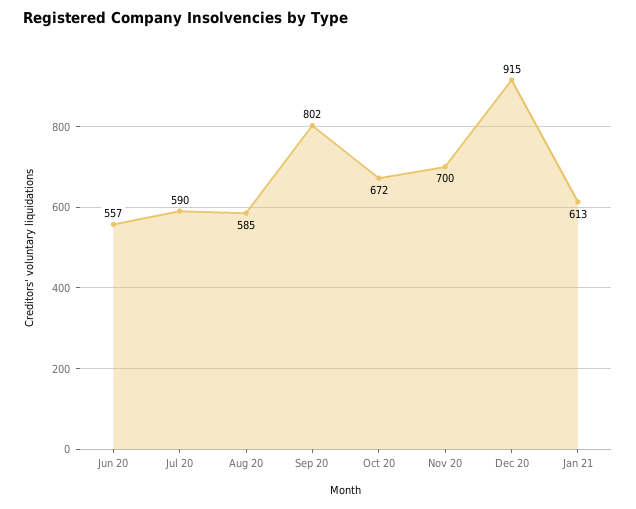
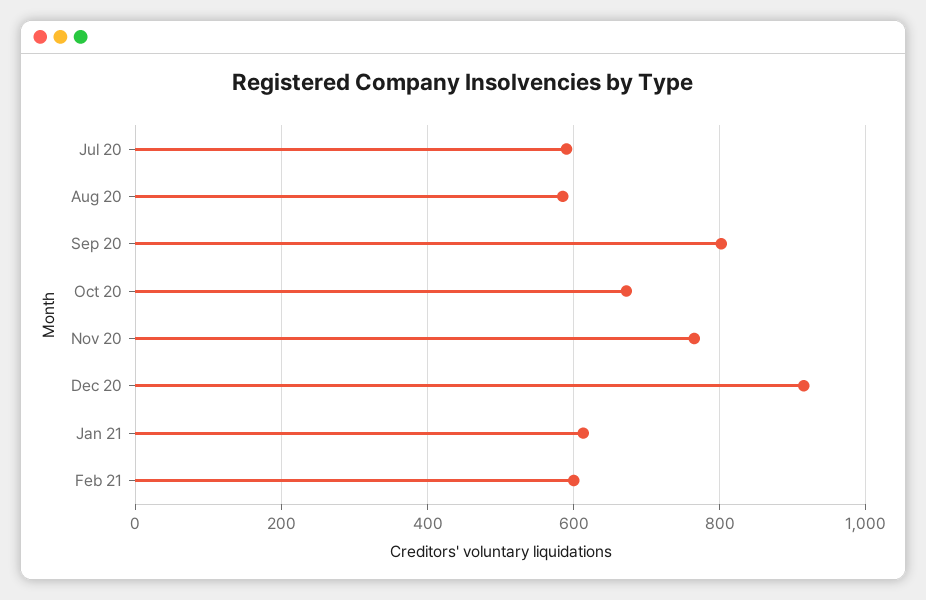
Jun 20: 557 -> none
Nov 20: 700 -> 760
Feb 21: none -> 600

